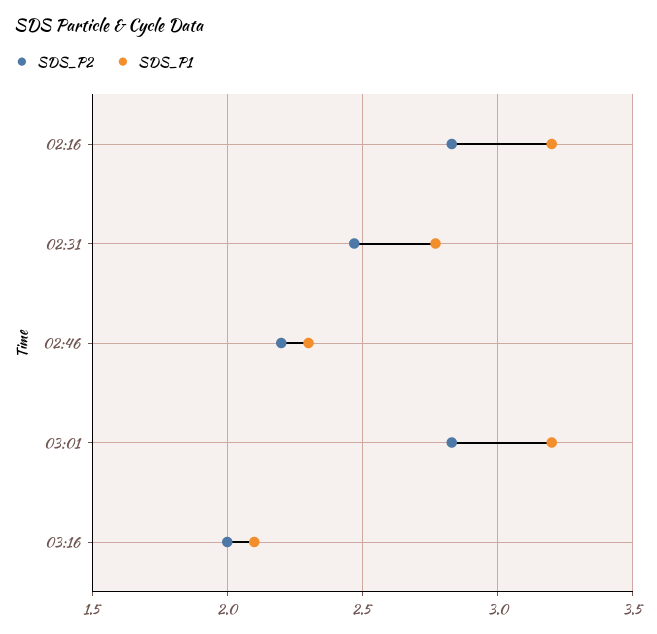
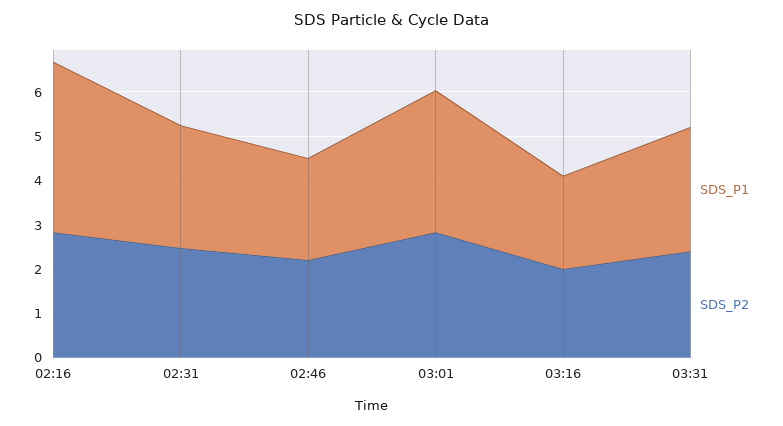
SDS_P1, 02:16: 3.2 -> 3.8
SDS_P1, 03:31: none -> 2.8
SDS_P2, 03:31: none -> 2.4

